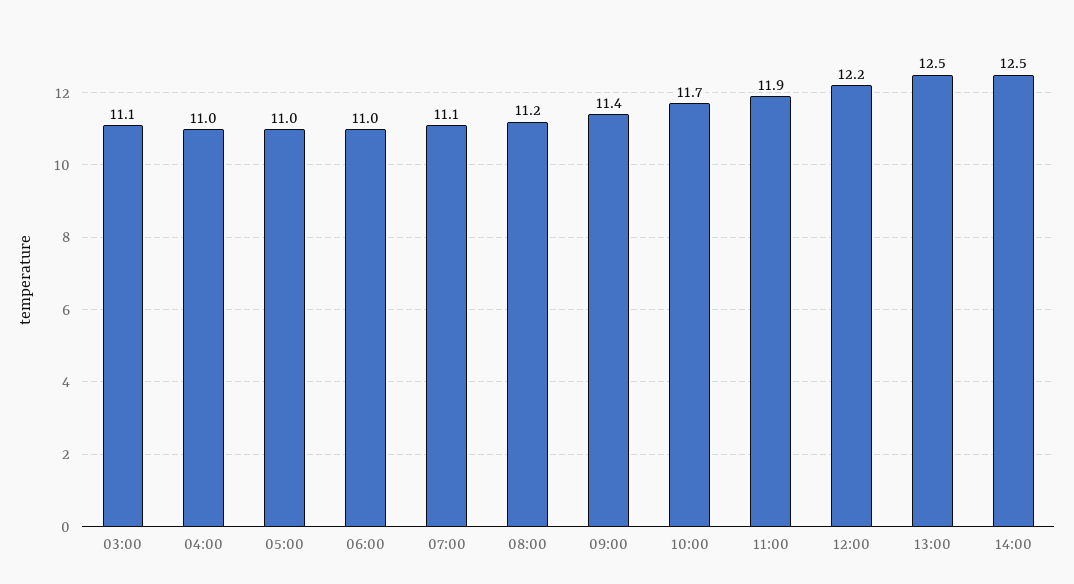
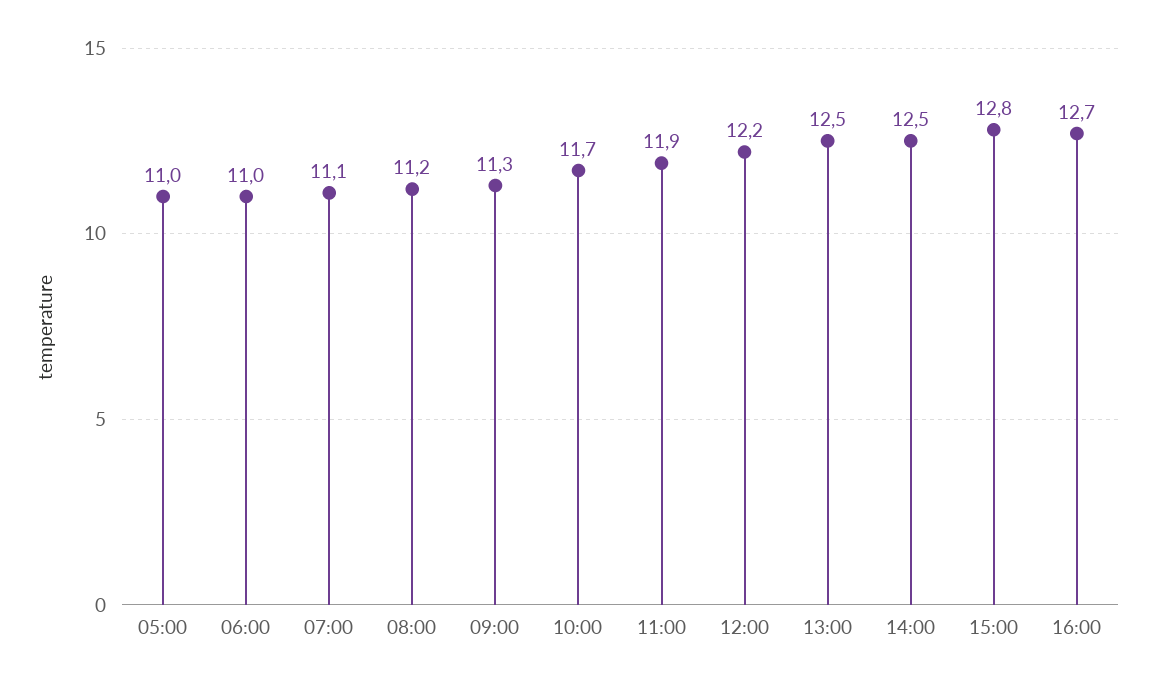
03:00: 11.1 -> none
04:00: 11 -> none
09:00: 11.4 -> 11.3
15:00: none -> 12.8
16:00: none -> 12.7

